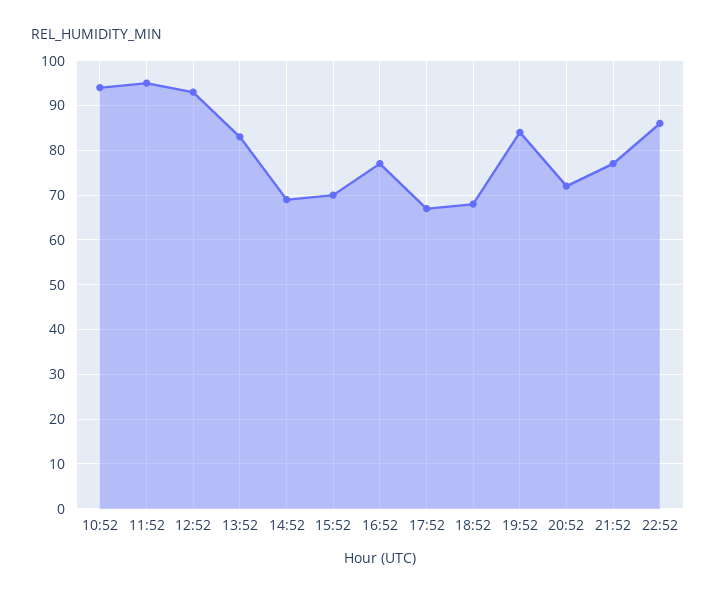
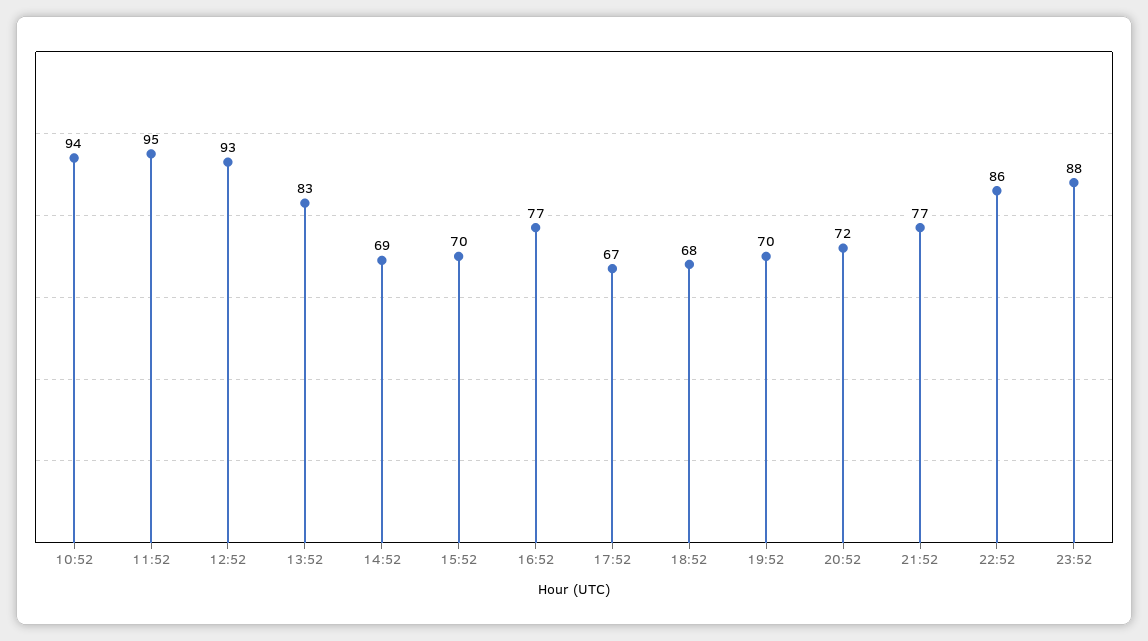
19:52: 85 -> 70
23:52: none -> 88

